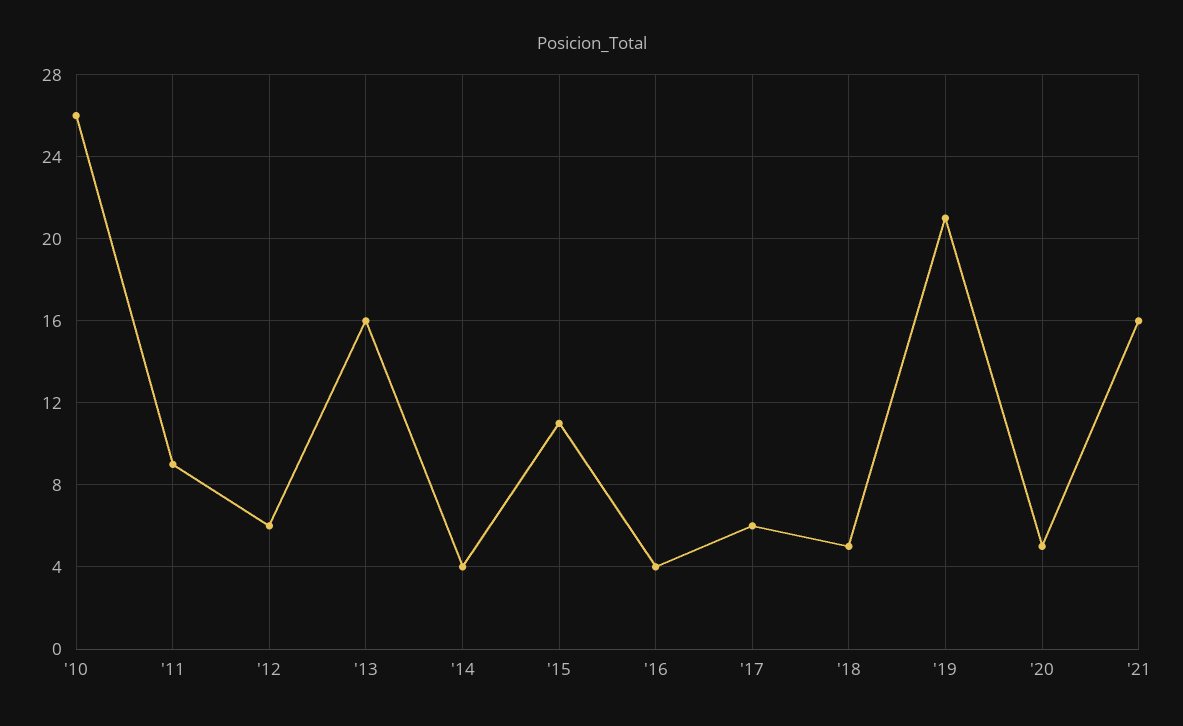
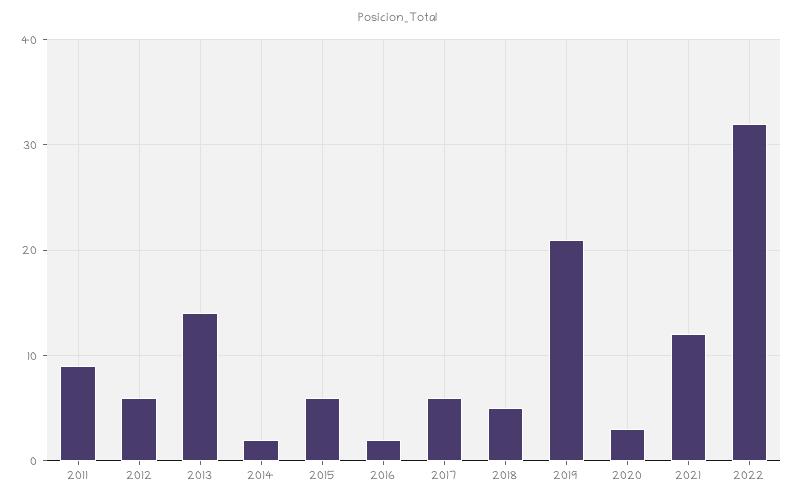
'10: 26 -> none
'13: 16 -> 14
'14: 4 -> 2
'15: 11 -> 6
'16: 4 -> 2
'20: 5 -> 3
'21: 16 -> 12
2022: none -> 32

